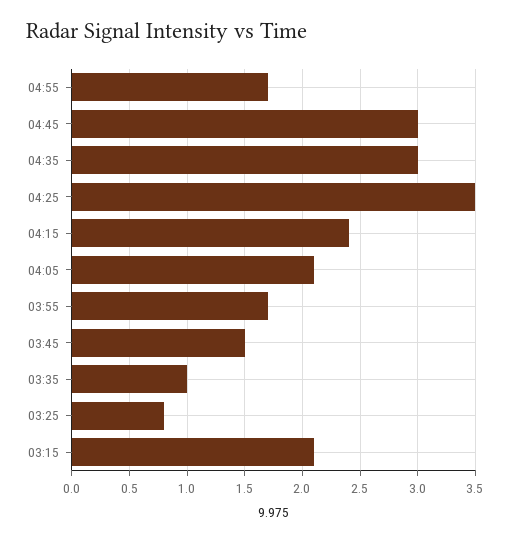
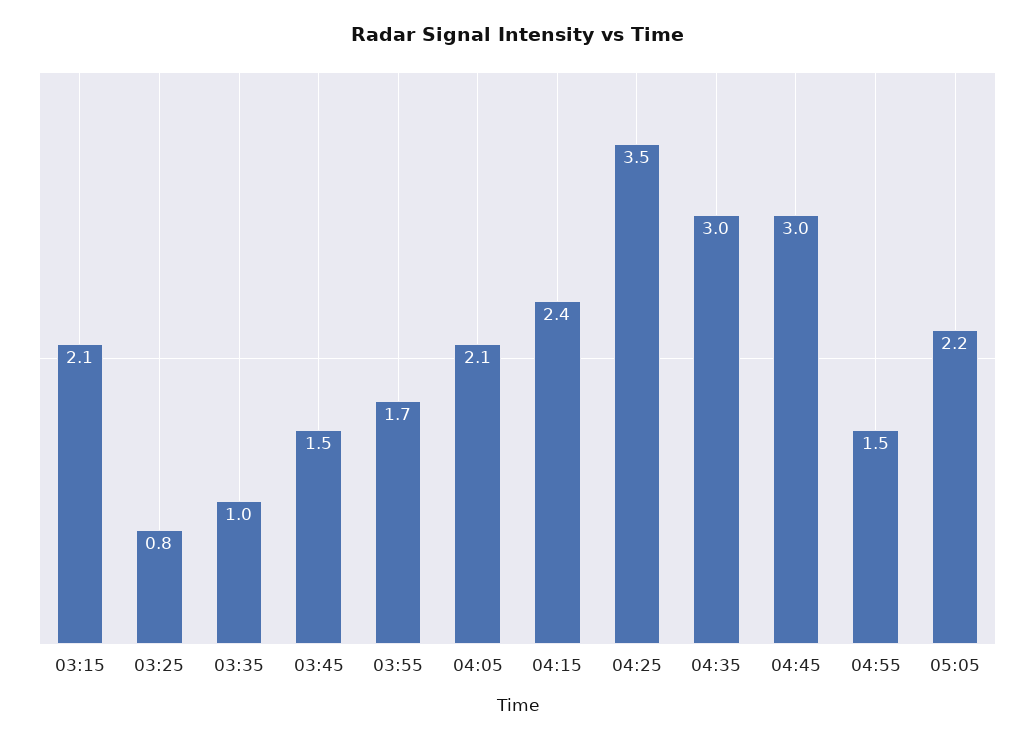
04:55: 1.7 -> 1.5
05:05: none -> 2.2

